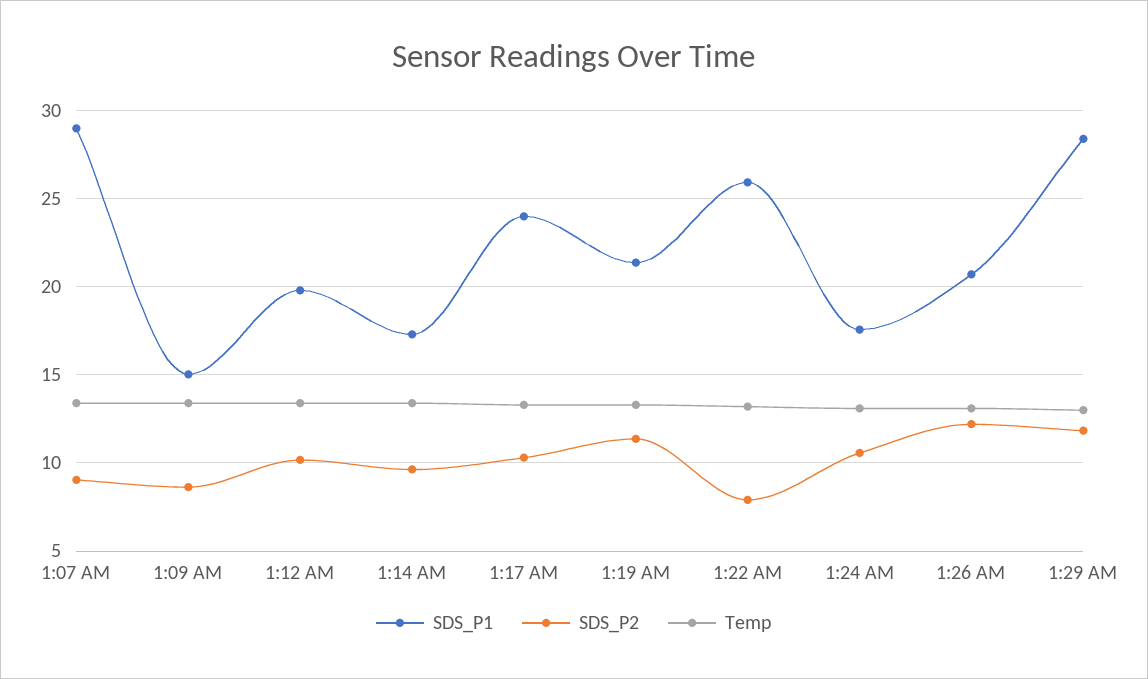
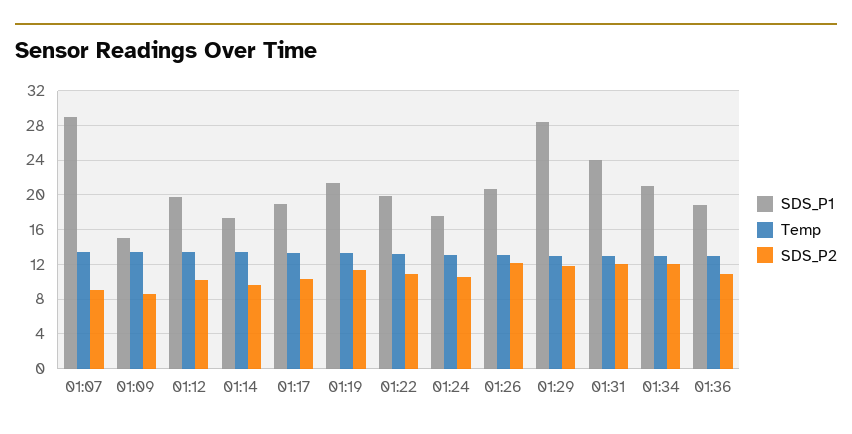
SDS_P1, 1:17 AM: 24 -> 19
SDS_P1, 1:22 AM: 26 -> 20
SDS_P2, 1:22 AM: 8 -> 11
SDS_P1, 01:31: none -> 24
Temp, 01:31: none -> 13
SDS_P2, 01:31: none -> 12
SDS_P1, 01:34: none -> 21
Temp, 01:34: none -> 13
SDS_P2, 01:34: none -> 12
SDS_P1, 01:36: none -> 19
Temp, 01:36: none -> 13
SDS_P2, 01:36: none -> 11

